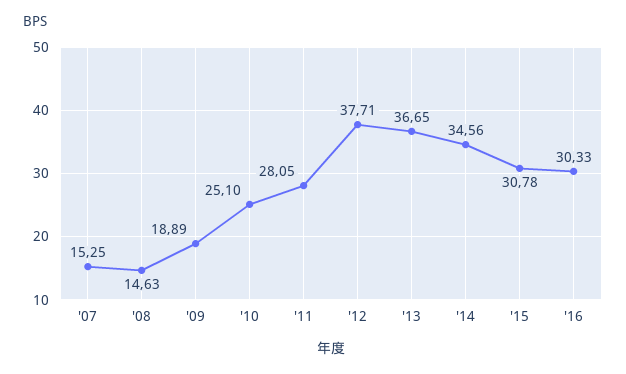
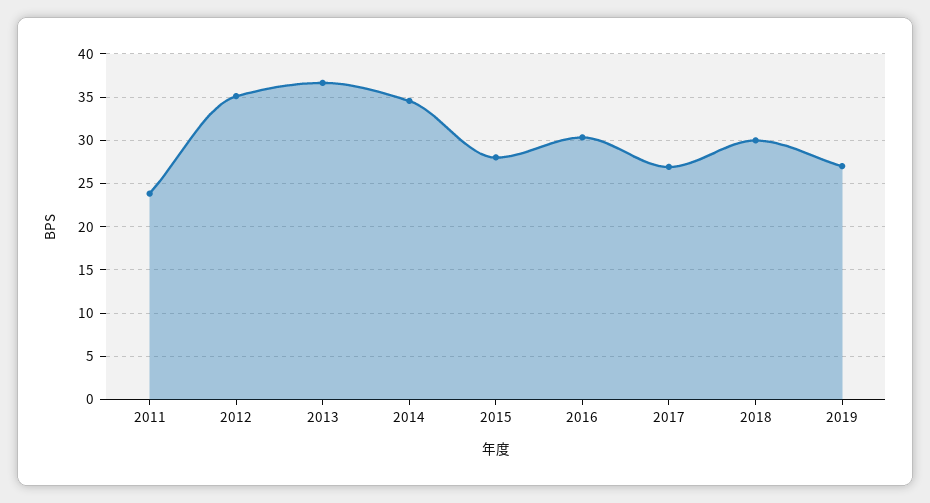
'07: 15.25 -> none
'08: 14.63 -> none
'09: 18.89 -> none
'10: 25.1 -> none
'11: 28.05 -> 24
'12: 37.71 -> 35
'15: 30.78 -> 28
2017: none -> 27
2018: none -> 30
2019: none -> 27

